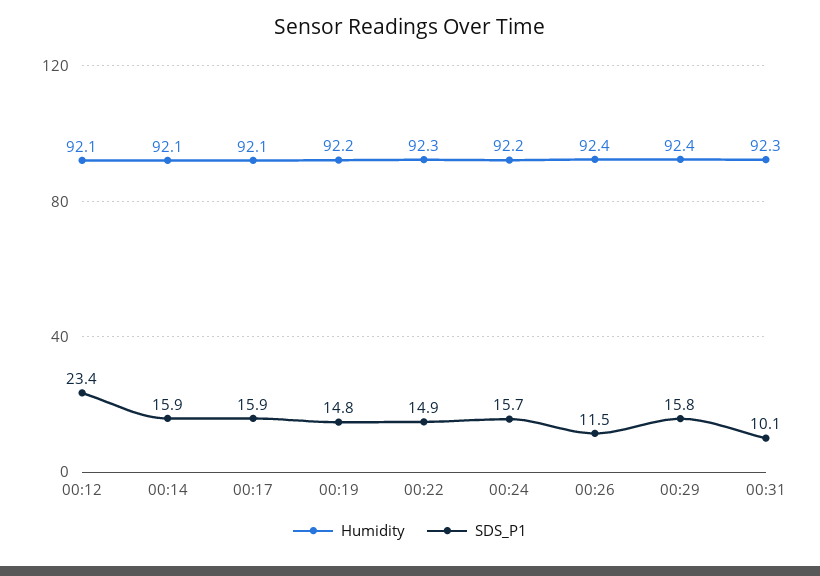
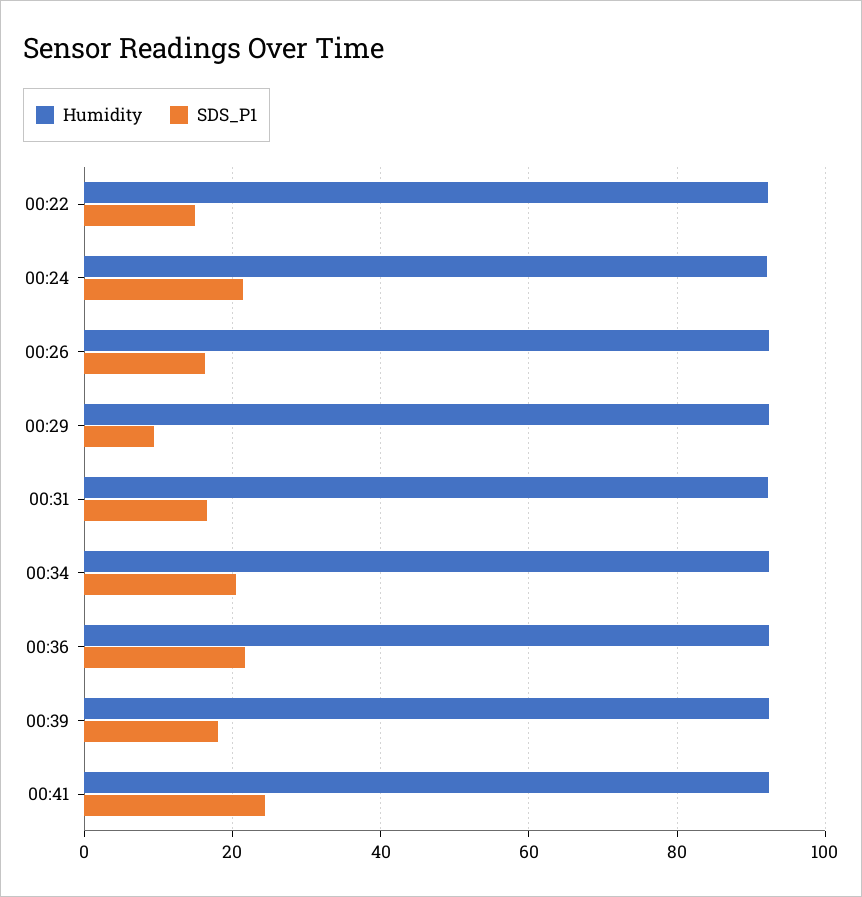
Humidity, 00:12: 92.1 -> none
SDS_P1, 00:12: 23.4 -> none
Humidity, 00:14: 92.1 -> none
SDS_P1, 00:14: 15.9 -> none
Humidity, 00:17: 92.1 -> none
SDS_P1, 00:17: 15.9 -> none
Humidity, 00:19: 92.2 -> none
SDS_P1, 00:19: 14.8 -> none
SDS_P1, 00:24: 15.7 -> 22
SDS_P1, 00:26: 11.5 -> 16
SDS_P1, 00:29: 15.8 -> 10
SDS_P1, 00:31: 10.1 -> 16
Humidity, 00:34: none -> 92
SDS_P1, 00:34: none -> 20
Humidity, 00:36: none -> 92
SDS_P1, 00:36: none -> 22
Humidity, 00:39: none -> 92
SDS_P1, 00:39: none -> 18
Humidity, 00:41: none -> 92
SDS_P1, 00:41: none -> 24

